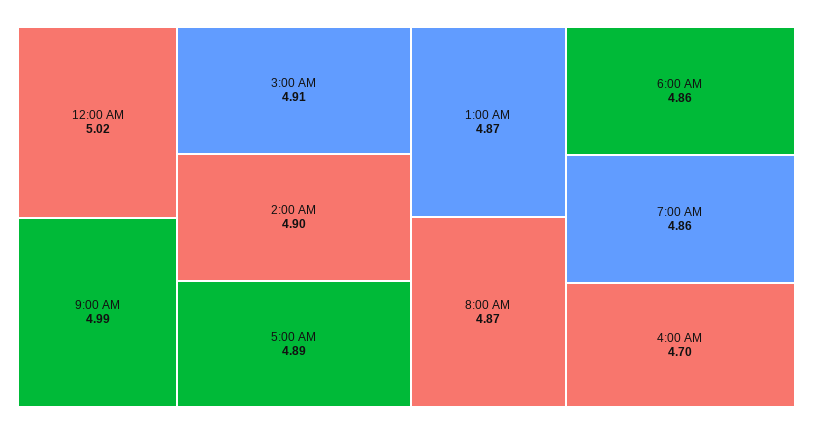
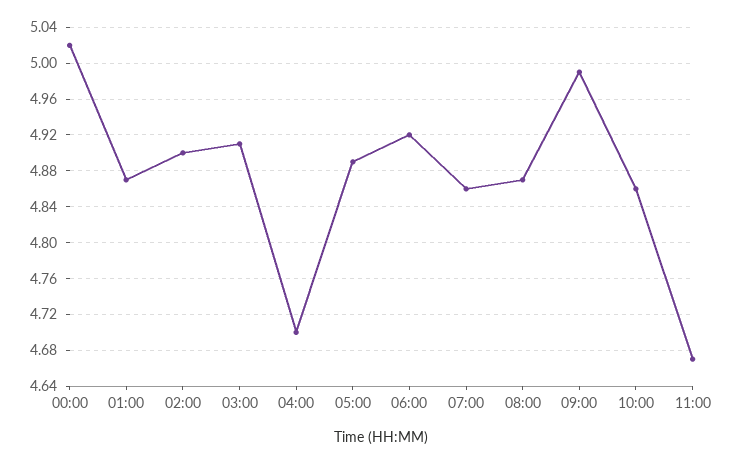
6:00 AM: 4.86 -> 4.92
10:00: none -> 4.86
11:00: none -> 4.67

